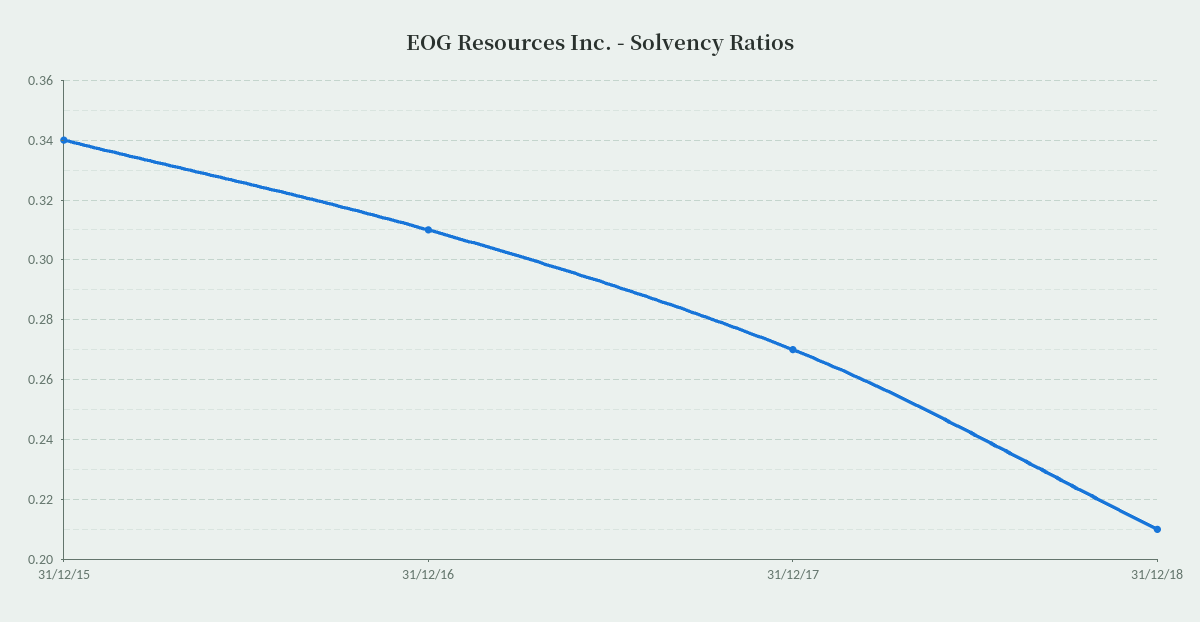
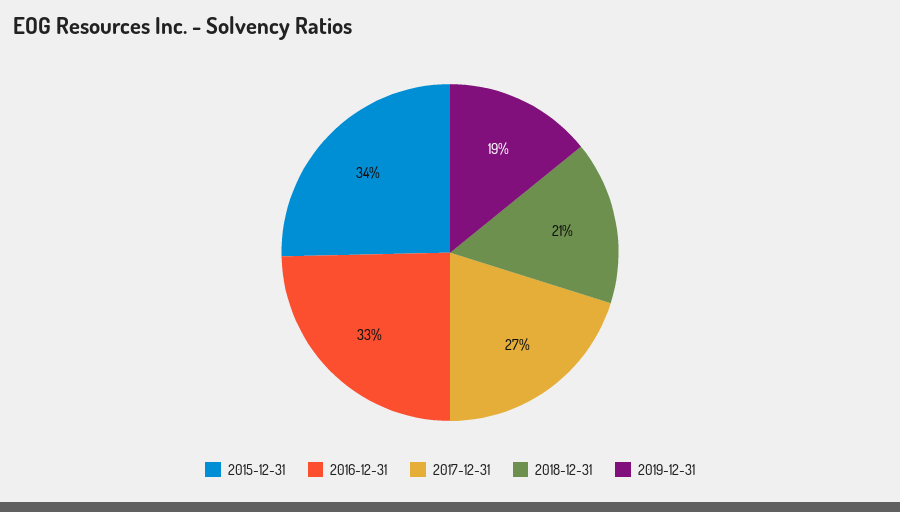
31/12/16: 0.31 -> 0.33
2019-12-31: none -> 0.19

